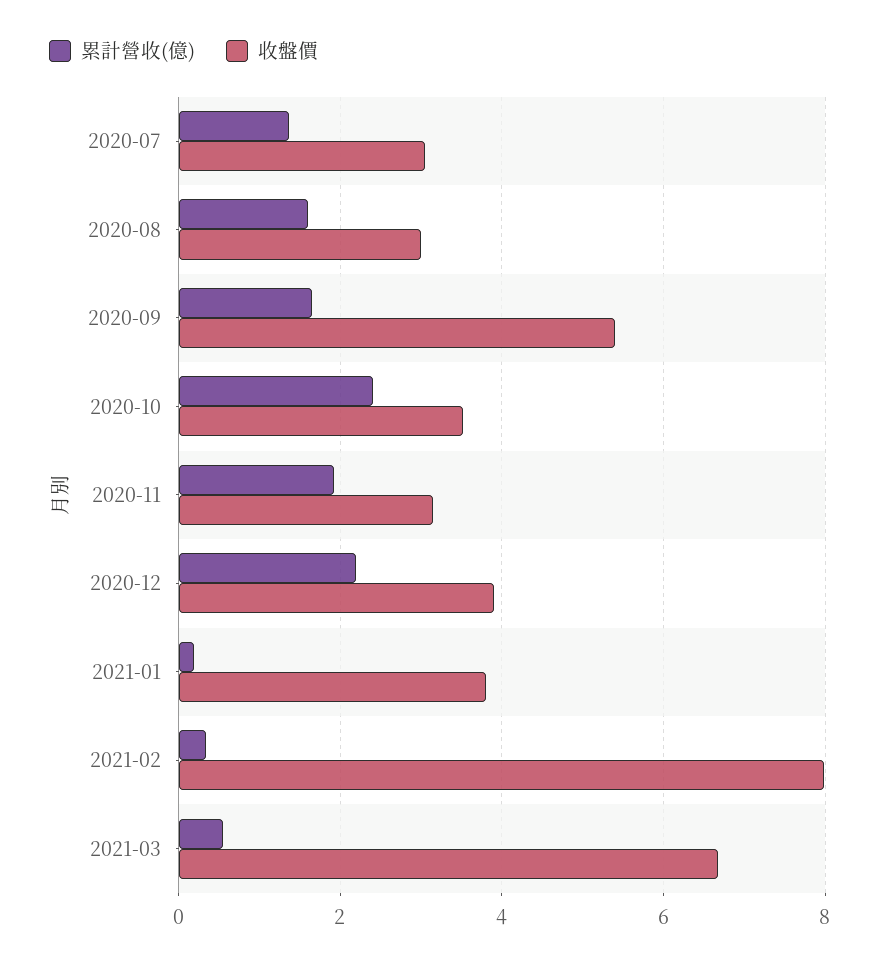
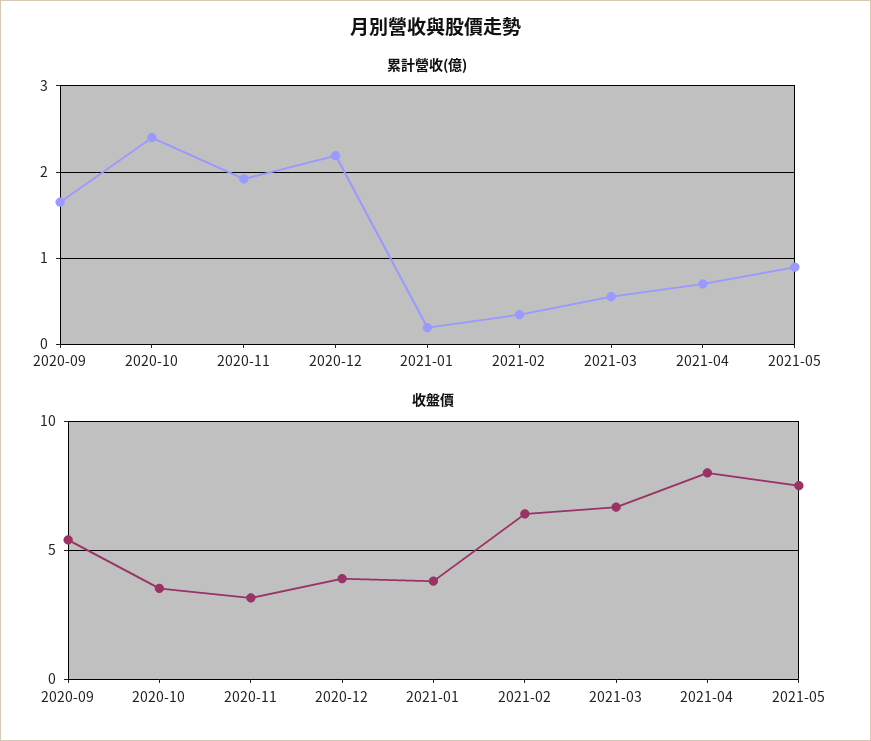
累計營收(億), 2020-07: 1.4 -> none
收盤價, 2020-07: 3 -> none
累計營收(億), 2020-08: 1.6 -> none
收盤價, 2020-08: 3 -> none
收盤價, 2021-02: 8 -> 6.5
累計營收(億), 2021-04: none -> 0.7
累計營收(億), 2021-05: none -> 0.9
收盤價, 2021-04: none -> 8
收盤價, 2021-05: none -> 7.5

